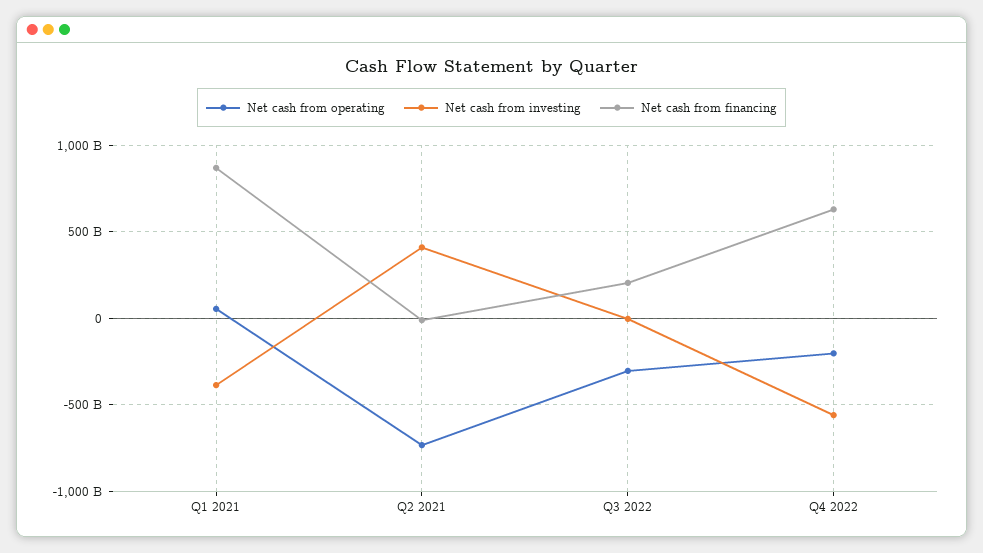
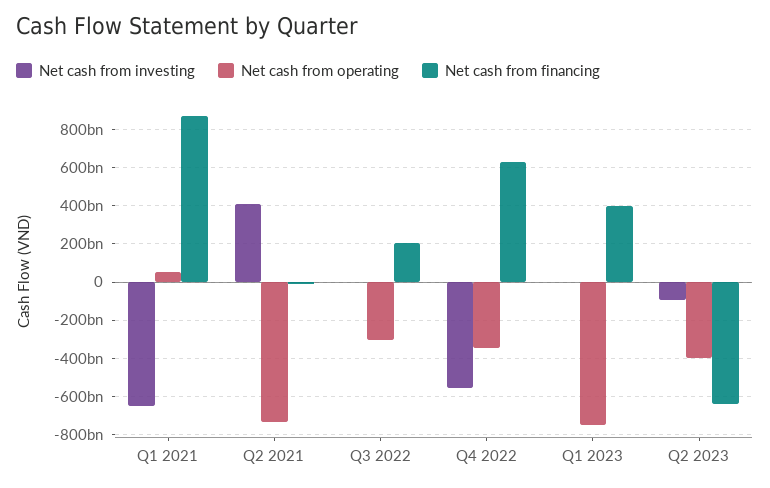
Net cash from investing, Q1 2021: -400000000000 -> -650000000000
Net cash from operating, Q4 2022: -200000000000 -> -350000000000
Net cash from investing, Q1 2023: none -> 0
Net cash from operating, Q1 2023: none -> -750000000000
Net cash from financing, Q1 2023: none -> 400000000000
Net cash from investing, Q2 2023: none -> -100000000000
Net cash from operating, Q2 2023: none -> -400000000000
Net cash from financing, Q2 2023: none -> -650000000000

